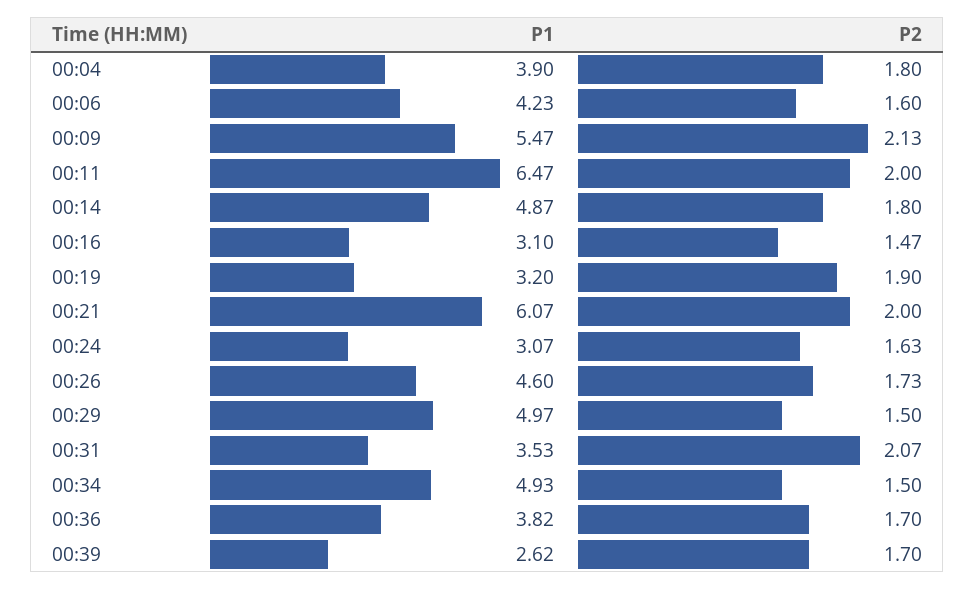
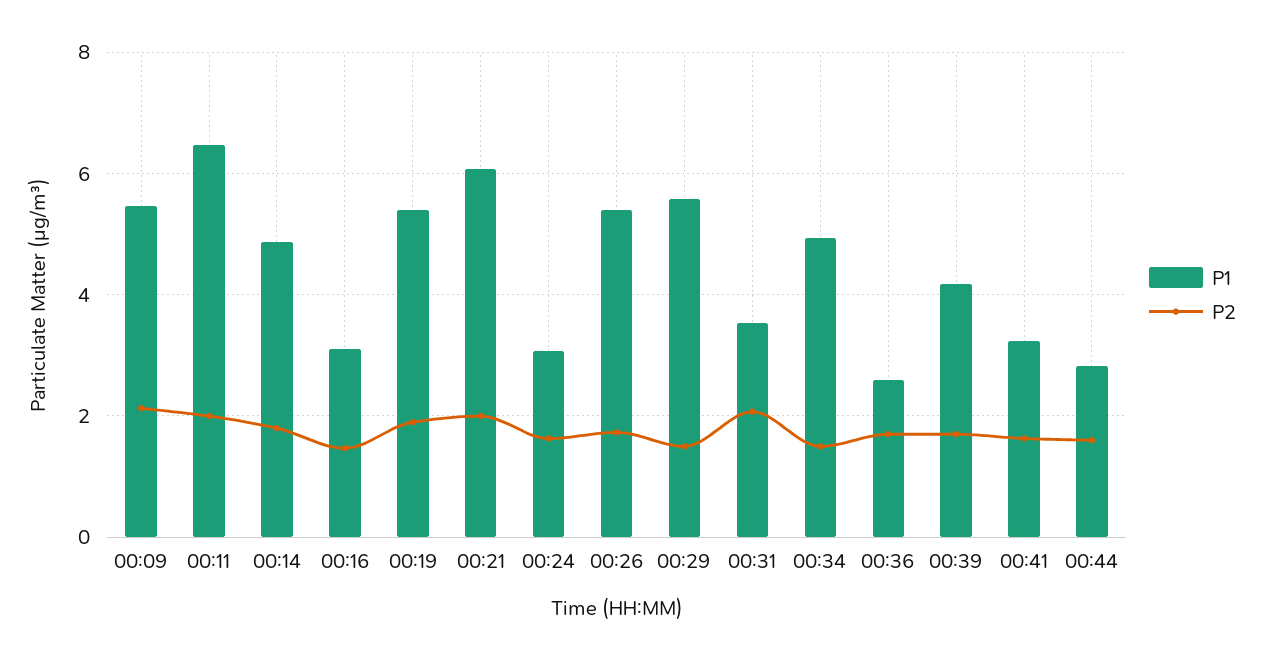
P1, 00:04: 3.9 -> none
P2, 00:04: 1.8 -> none
P1, 00:06: 4.23 -> none
P2, 00:06: 1.6 -> none
P1, 00:19: 3.2 -> 5.4
P1, 00:26: 4.6 -> 5.4
P1, 00:29: 4.97 -> 5.6
P1, 00:36: 3.82 -> 2.6
P1, 00:39: 2.62 -> 4.2
P1, 00:41: none -> 3.2
P2, 00:41: none -> 1.6
P1, 00:44: none -> 2.8
P2, 00:44: none -> 1.6

